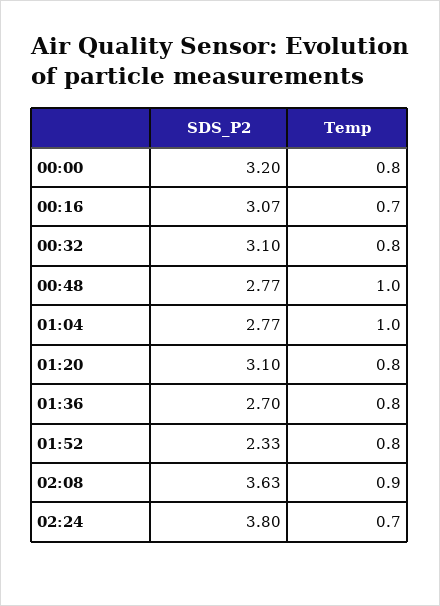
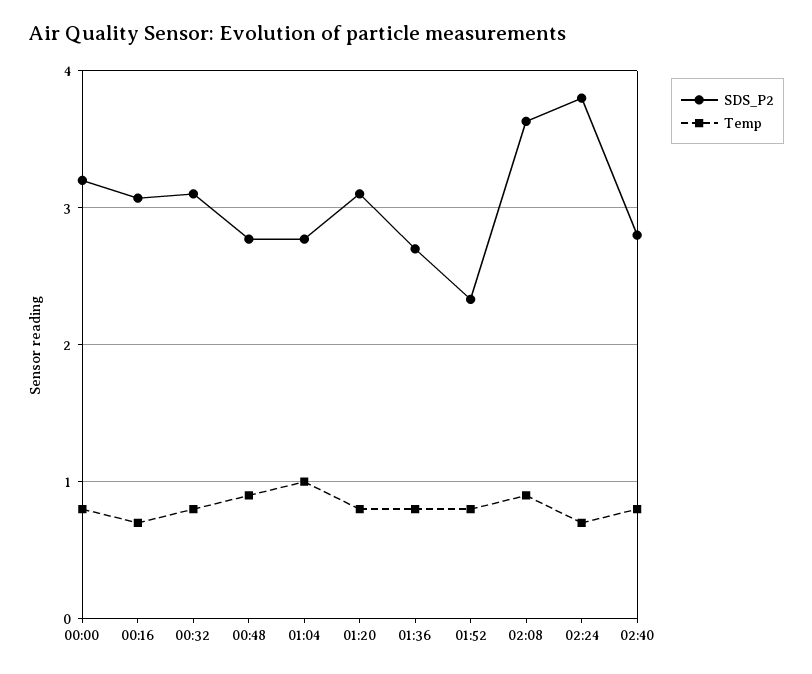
Temp, 00:48: 1 -> 0.9
SDS_P2, 02:40: none -> 2.8
Temp, 02:40: none -> 0.8

